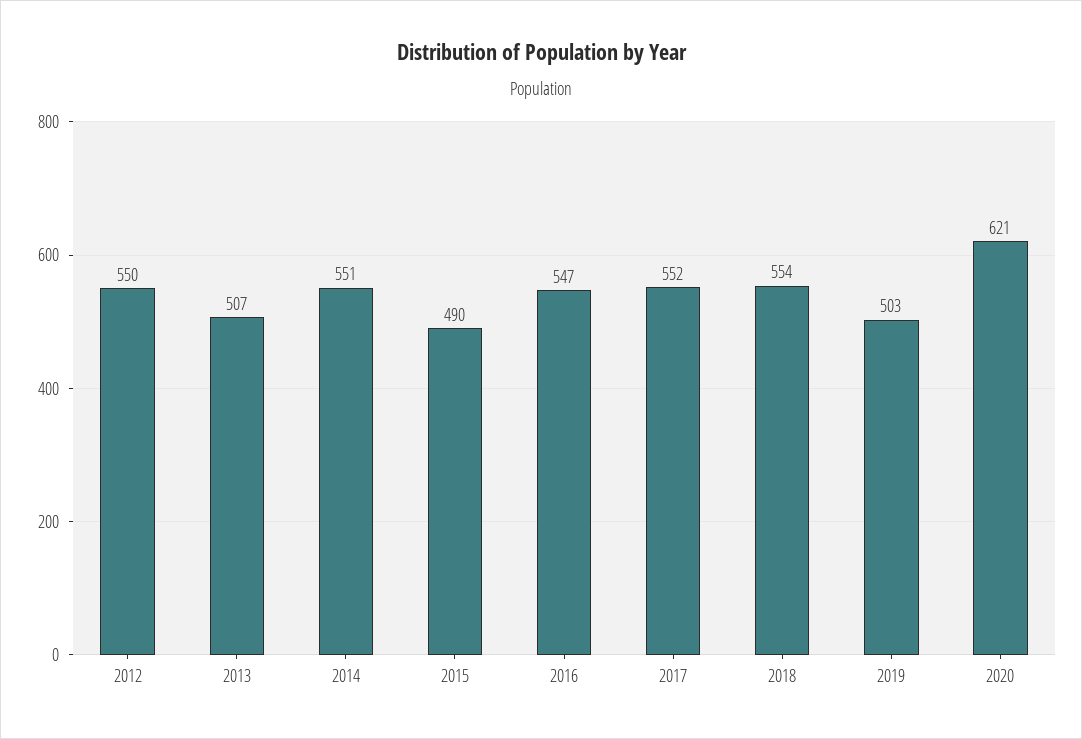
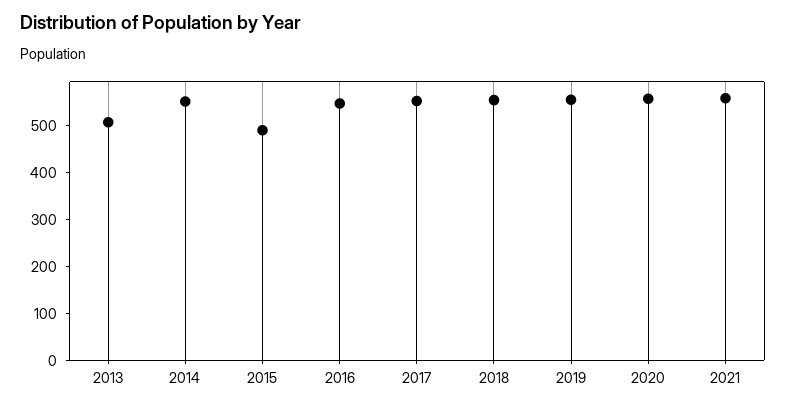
2012: 550 -> none
2019: 503 -> 560
2020: 621 -> 560
2021: none -> 560

